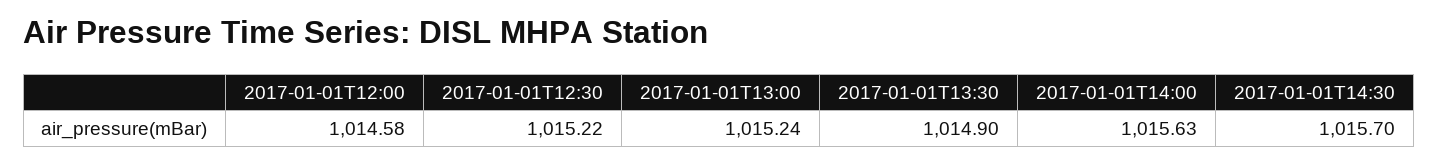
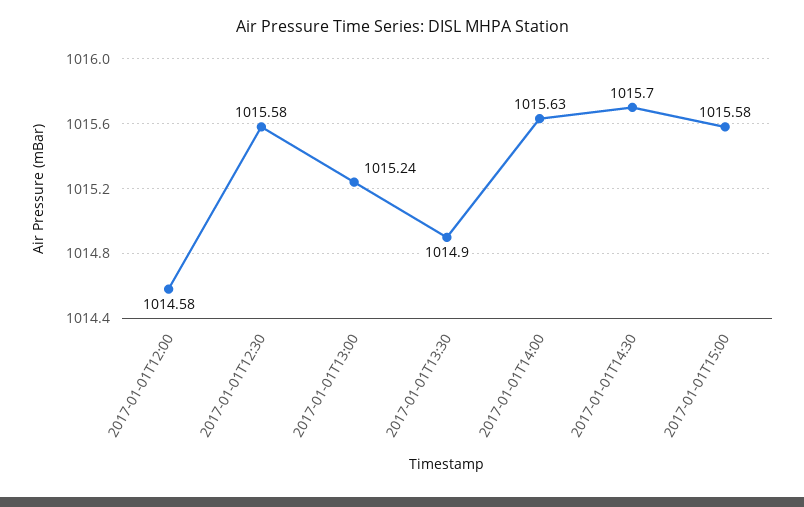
2017-01-01T12:30: 1015.22 -> 1015.58
2017-01-01T15:00: none -> 1015.58

